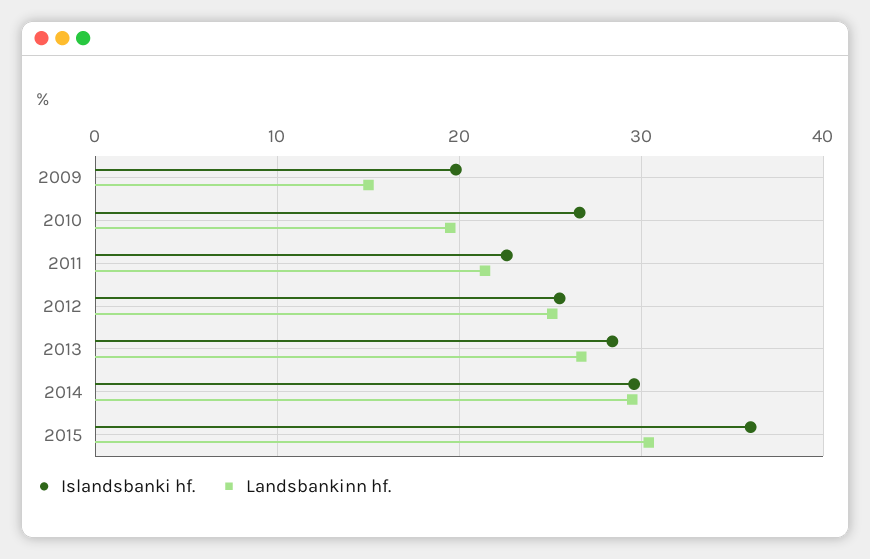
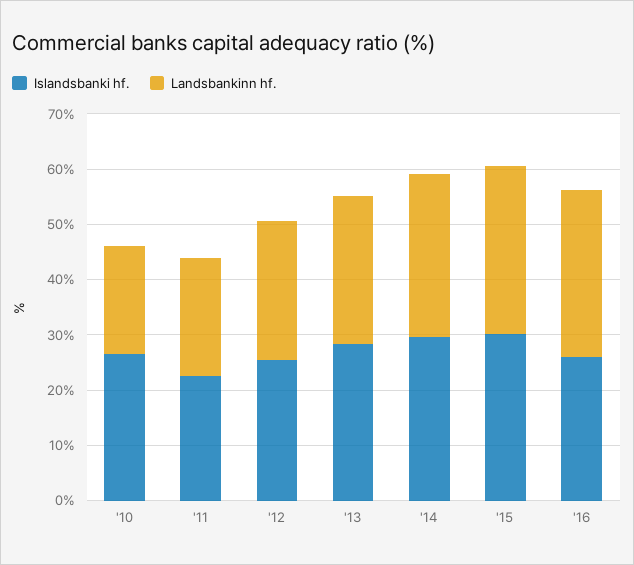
Islandsbanki hf., 2009: 20 -> none
Landsbankinn hf., 2009: 15 -> none
Islandsbanki hf., 2015: 36 -> 30
Islandsbanki hf., '16: none -> 26
Landsbankinn hf., '16: none -> 30

